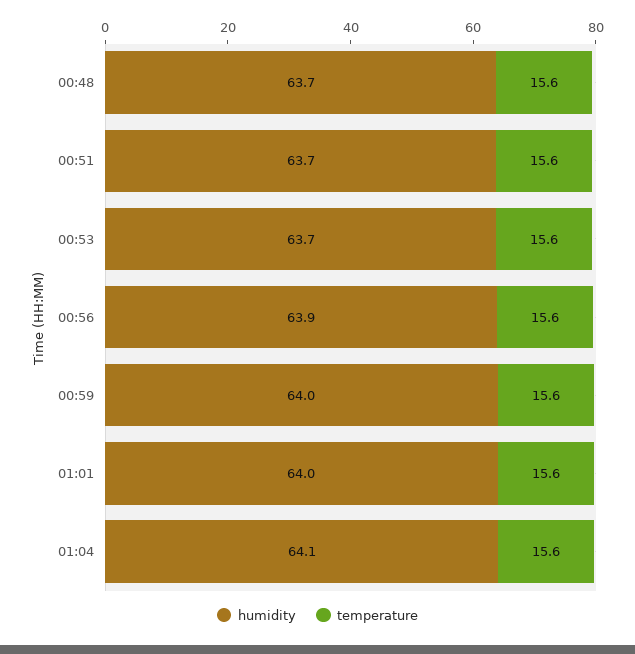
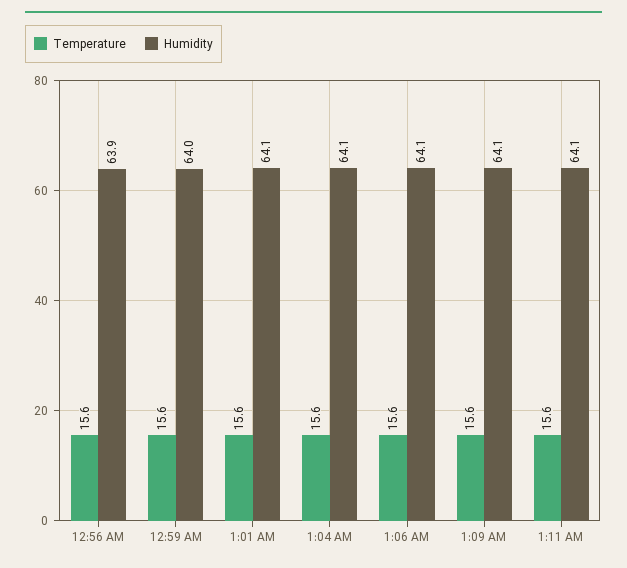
humidity, 00:48: 63.7 -> none
temperature, 00:48: 15.6 -> none
humidity, 00:51: 63.7 -> none
temperature, 00:51: 15.6 -> none
humidity, 00:53: 63.7 -> none
temperature, 00:53: 15.6 -> none
humidity, 01:01: 64 -> 64.1
temperature, 1:06 AM: none -> 15.6
humidity, 1:06 AM: none -> 64.1
temperature, 1:09 AM: none -> 15.6
humidity, 1:09 AM: none -> 64.1
temperature, 1:11 AM: none -> 15.6
humidity, 1:11 AM: none -> 64.1

